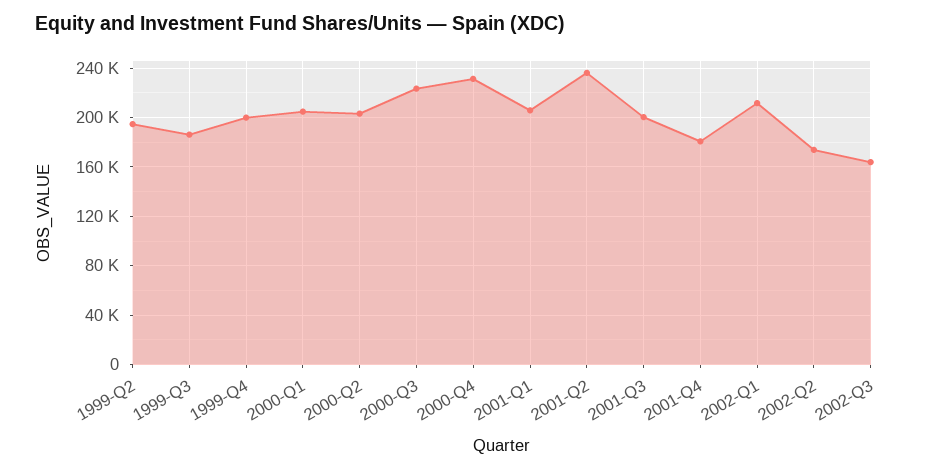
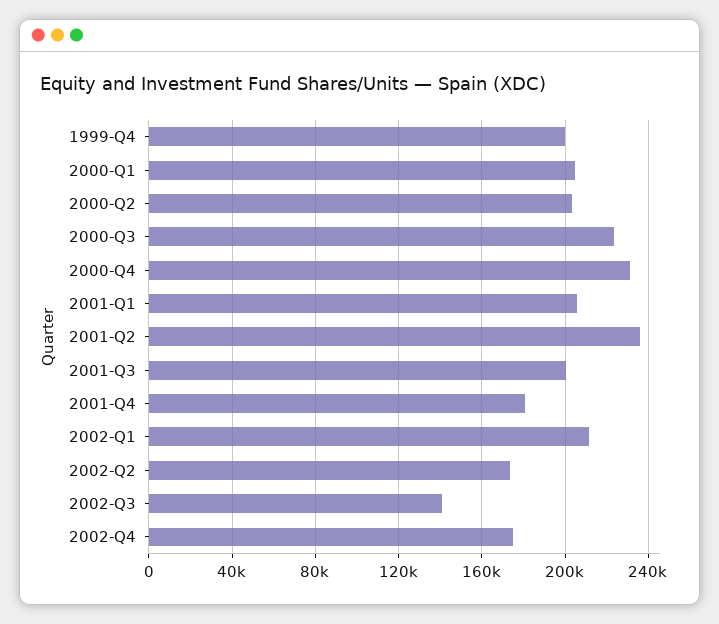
1999-Q2: 195000 -> none
1999-Q3: 185000 -> none
2002-Q3: 165000 -> 140000
2002-Q4: none -> 175000

